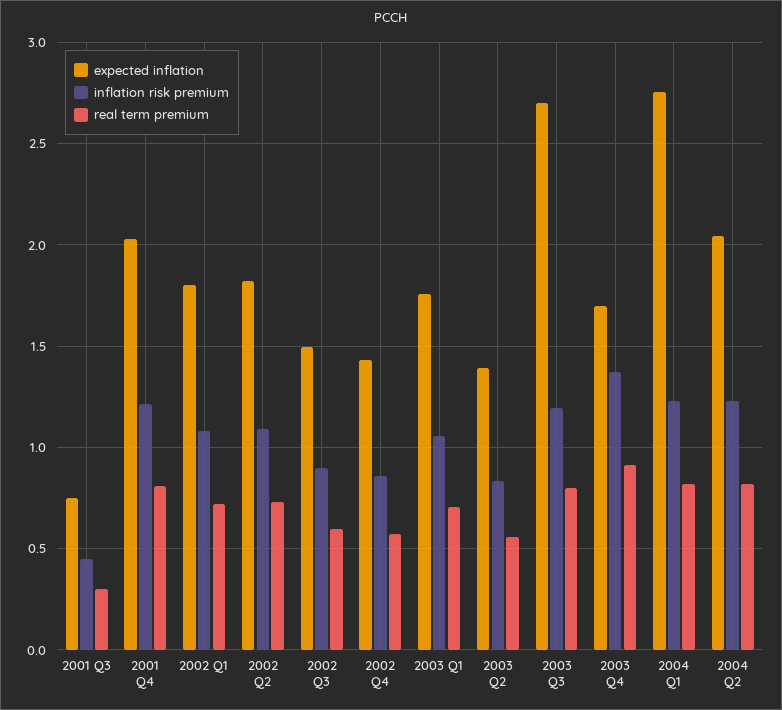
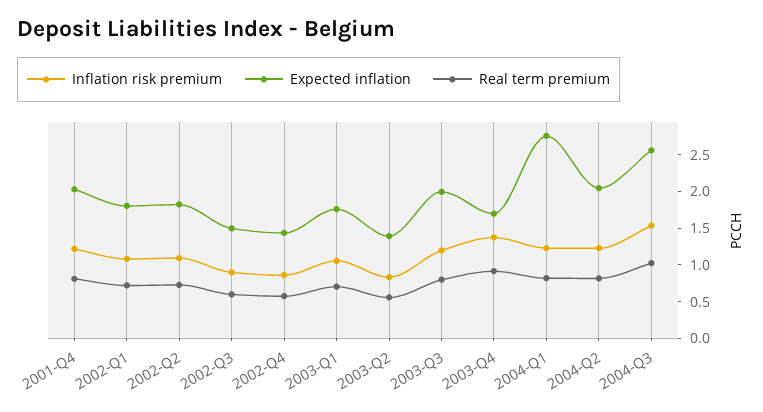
expected inflation, 2001 Q3: 0.75 -> none
inflation risk premium, 2001 Q3: 0.45 -> none
real term premium, 2001 Q3: 0.3 -> none
expected inflation, 2003 Q3: 2.7 -> 2
inflation risk premium, 2004-Q3: none -> 1.5
expected inflation, 2004-Q3: none -> 2.5
real term premium, 2004-Q3: none -> 1

